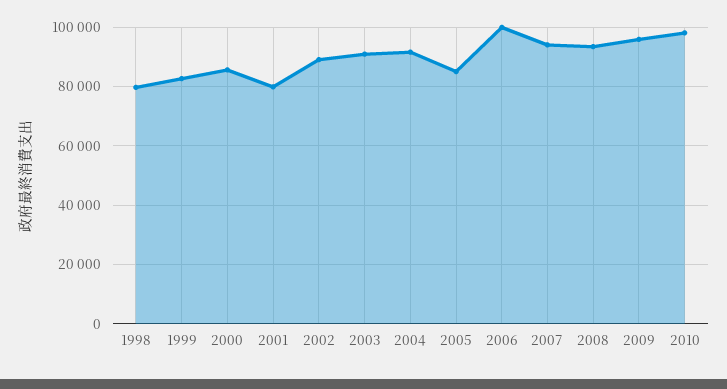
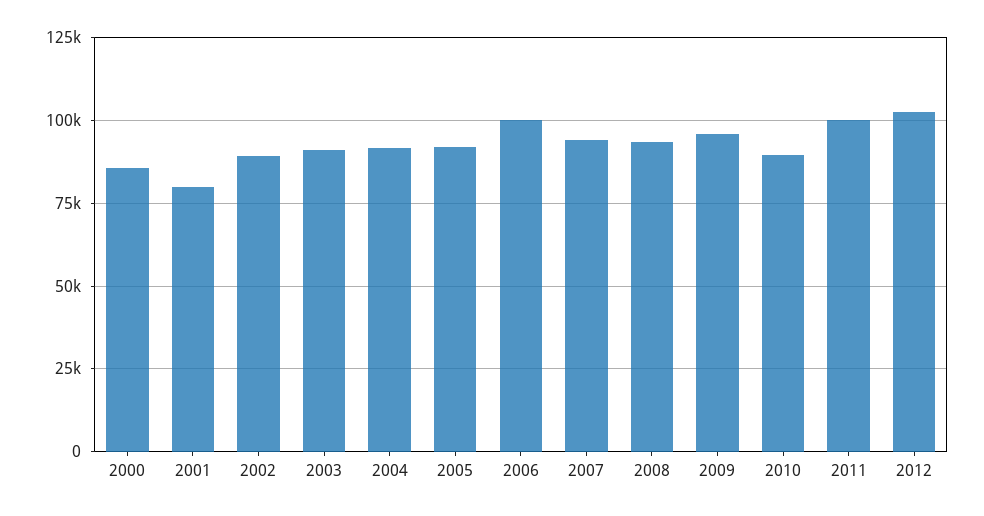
1998: 80000 -> none
1999: 82500 -> none
2005: 85000 -> 92500
2010: 97500 -> 90000
2011: none -> 100000
2012: none -> 102500

